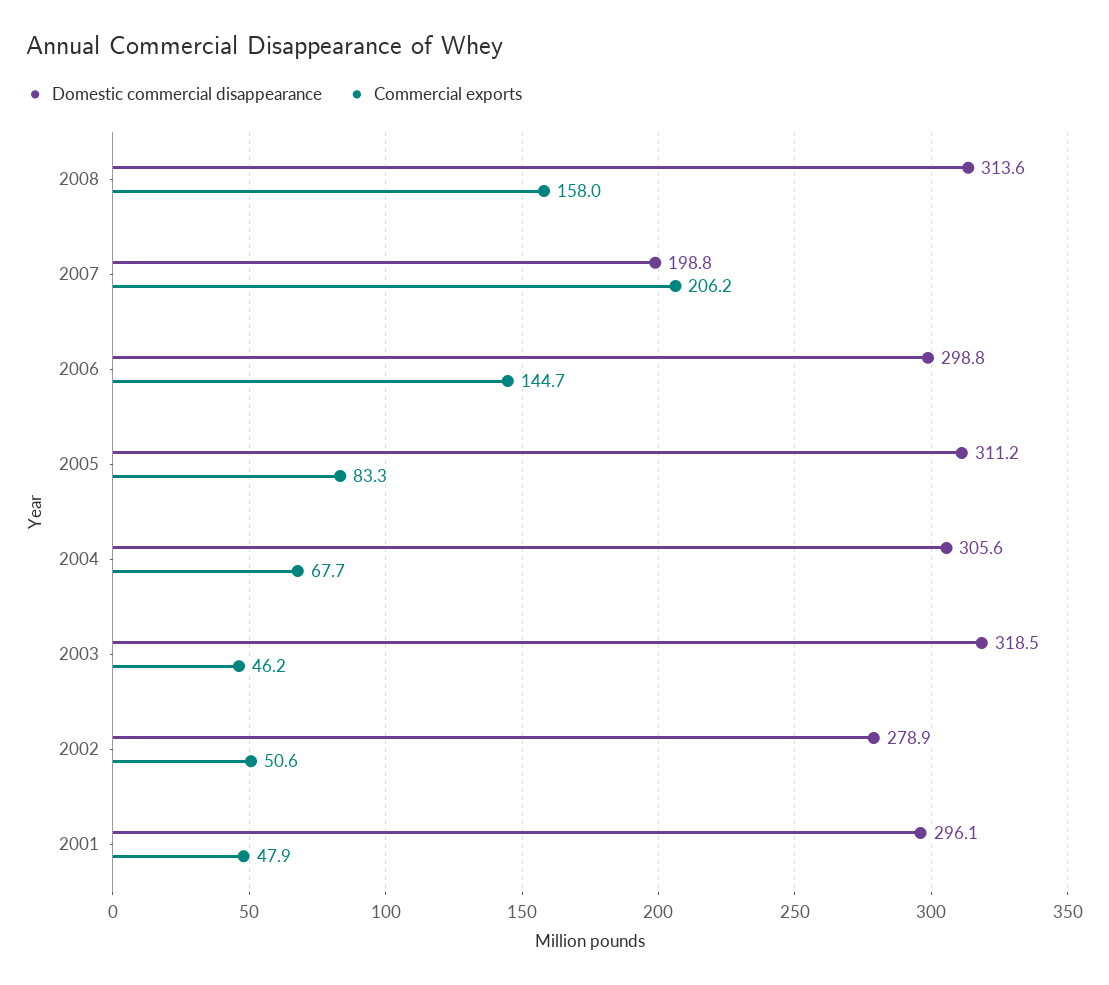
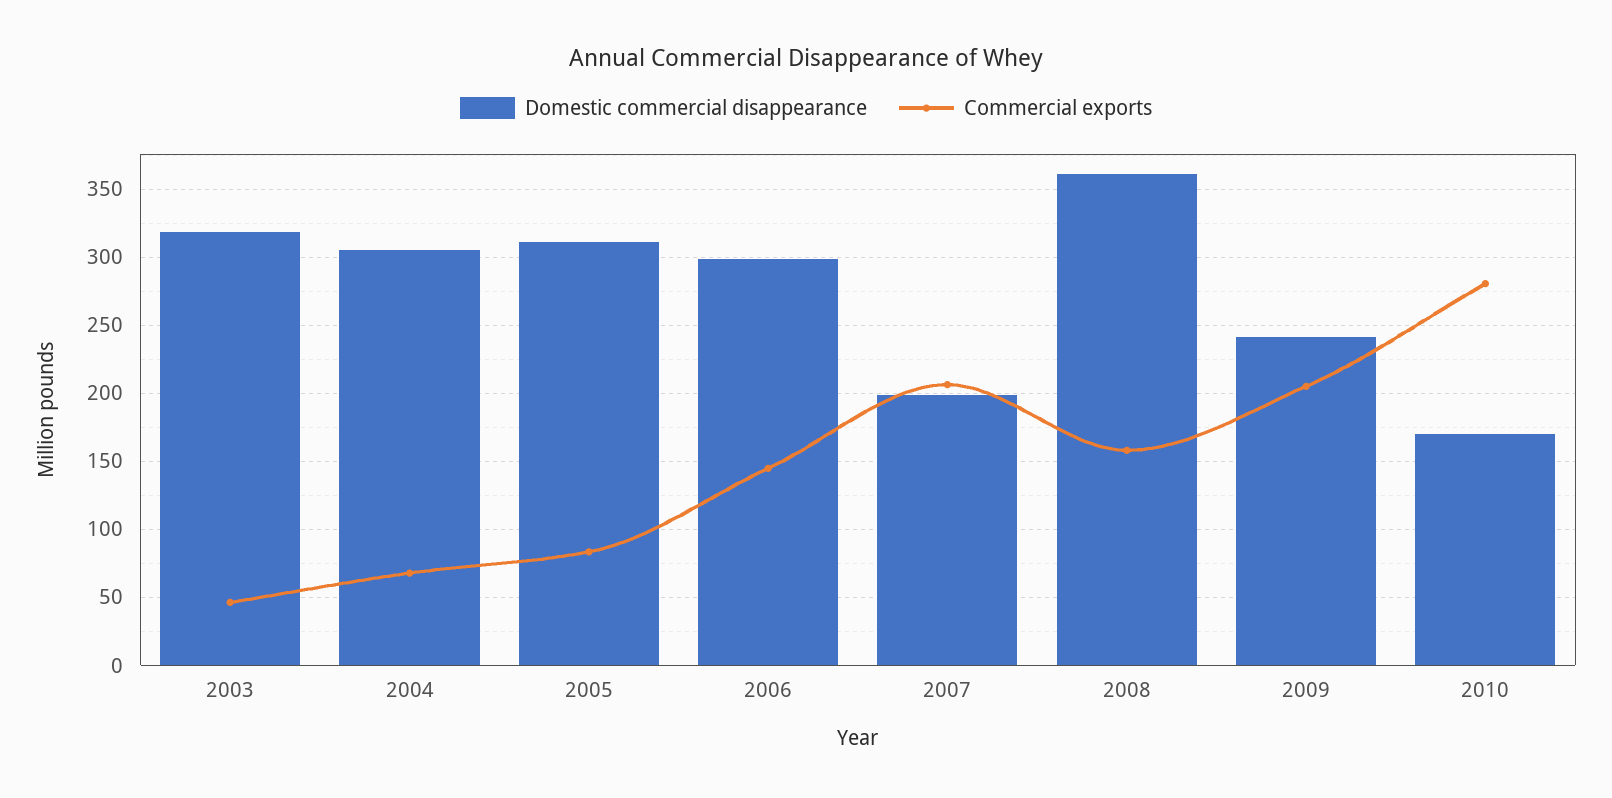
Domestic commercial disappearance, 2008: 313.6 -> 360
Domestic commercial disappearance, 2002: 278.9 -> none
Commercial exports, 2002: 50.6 -> none
Domestic commercial disappearance, 2001: 296.1 -> none
Commercial exports, 2001: 47.9 -> none
Domestic commercial disappearance, 2009: none -> 240
Commercial exports, 2009: none -> 205
Domestic commercial disappearance, 2010: none -> 170
Commercial exports, 2010: none -> 280

